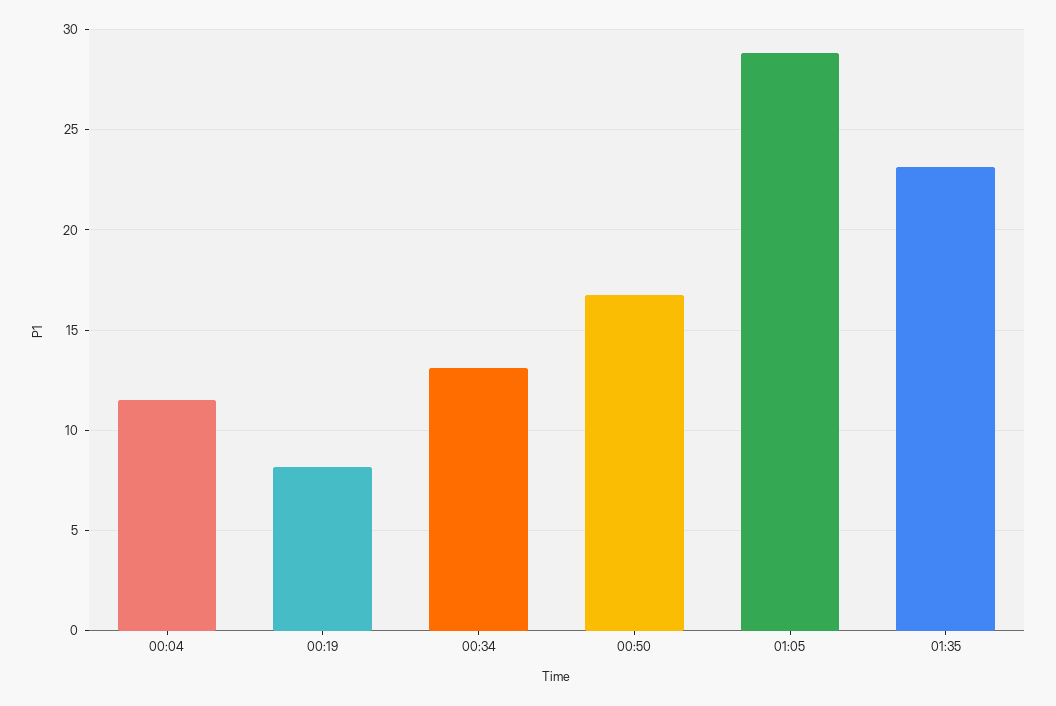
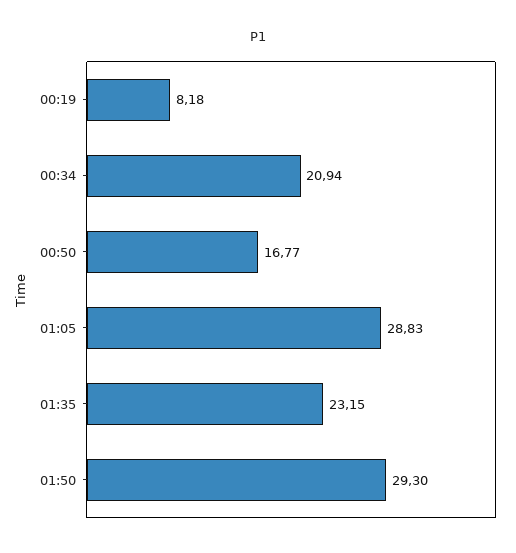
00:04: 11.5 -> none
00:34: 13 -> 20.94
01:50: none -> 29.3

